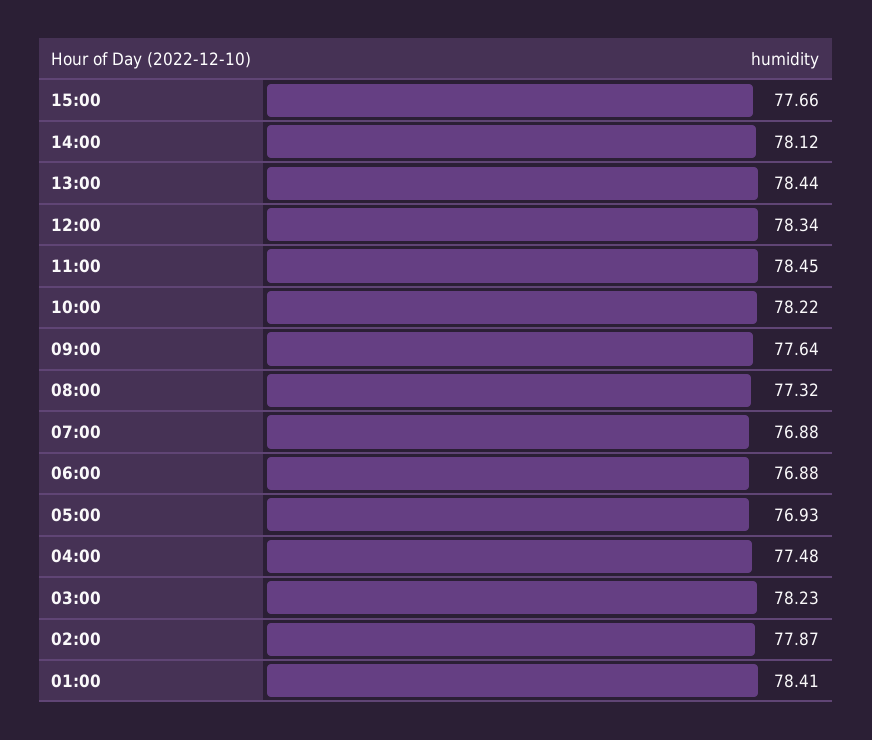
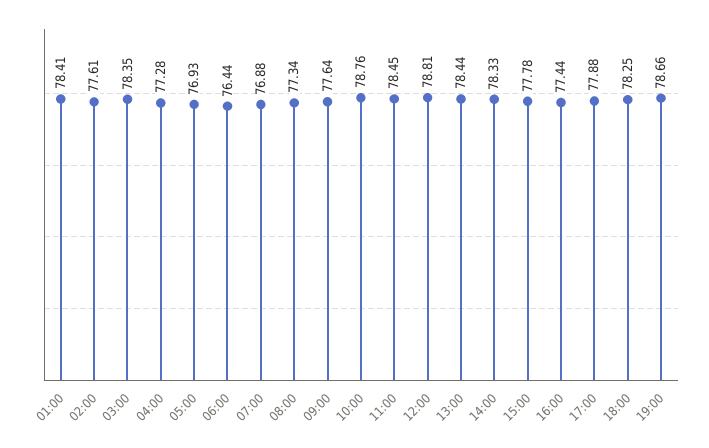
15:00: 77.66 -> 77.78
14:00: 78.12 -> 78.33
12:00: 78.34 -> 78.81
10:00: 78.22 -> 78.76
08:00: 77.32 -> 77.34
06:00: 76.88 -> 76.44
04:00: 77.48 -> 77.28
03:00: 78.23 -> 78.35
02:00: 77.87 -> 77.61
16:00: none -> 77.44
17:00: none -> 77.88
18:00: none -> 78.25
19:00: none -> 78.66

